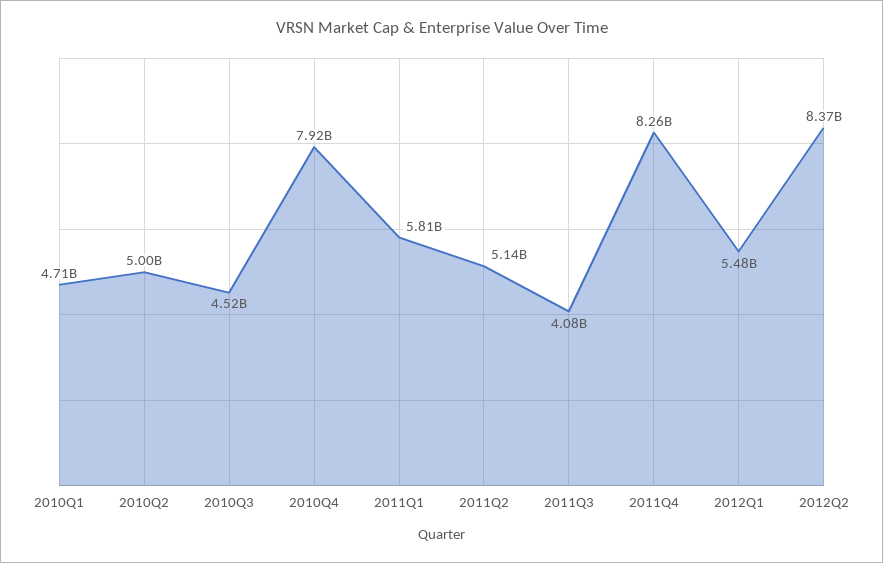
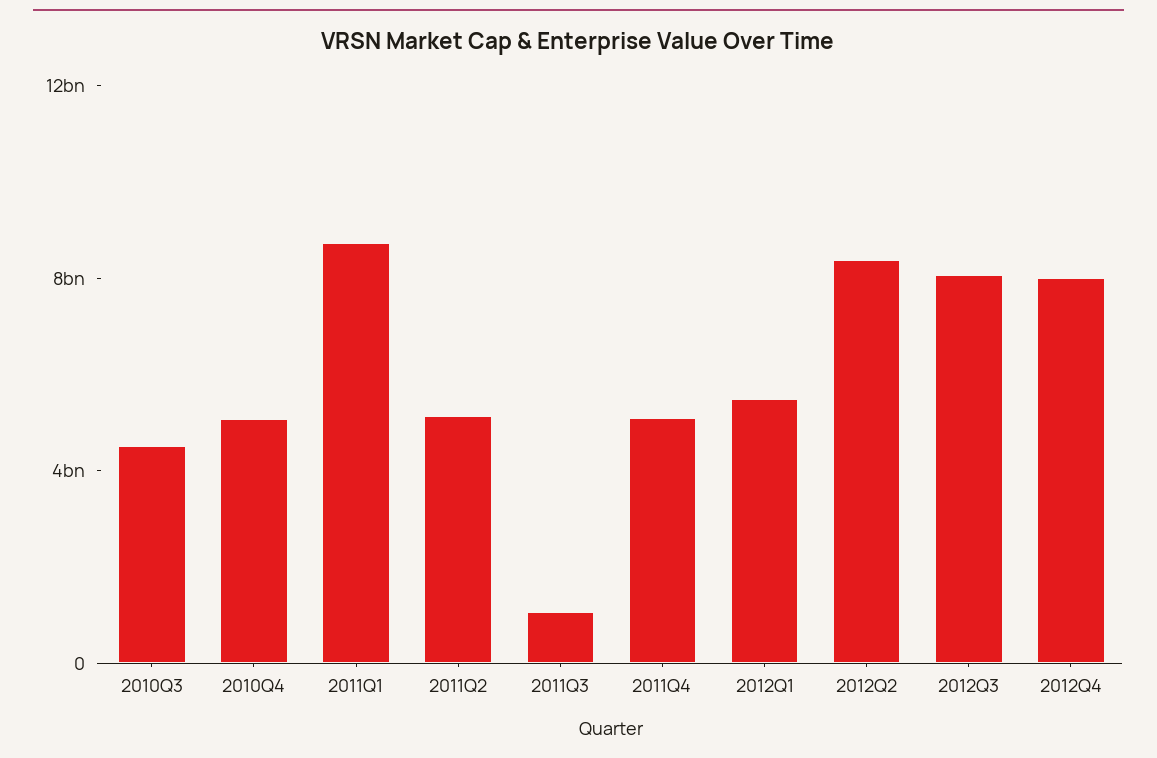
2010Q1: 4710000000 -> none
2010Q2: 5000000000 -> none
2010Q4: 7920000000 -> 5000000000
2011Q1: 5810000000 -> 9000000000
2011Q3: 4080000000 -> 1000000000
2011Q4: 8260000000 -> 5000000000
2012Q3: none -> 8000000000
2012Q4: none -> 8000000000

